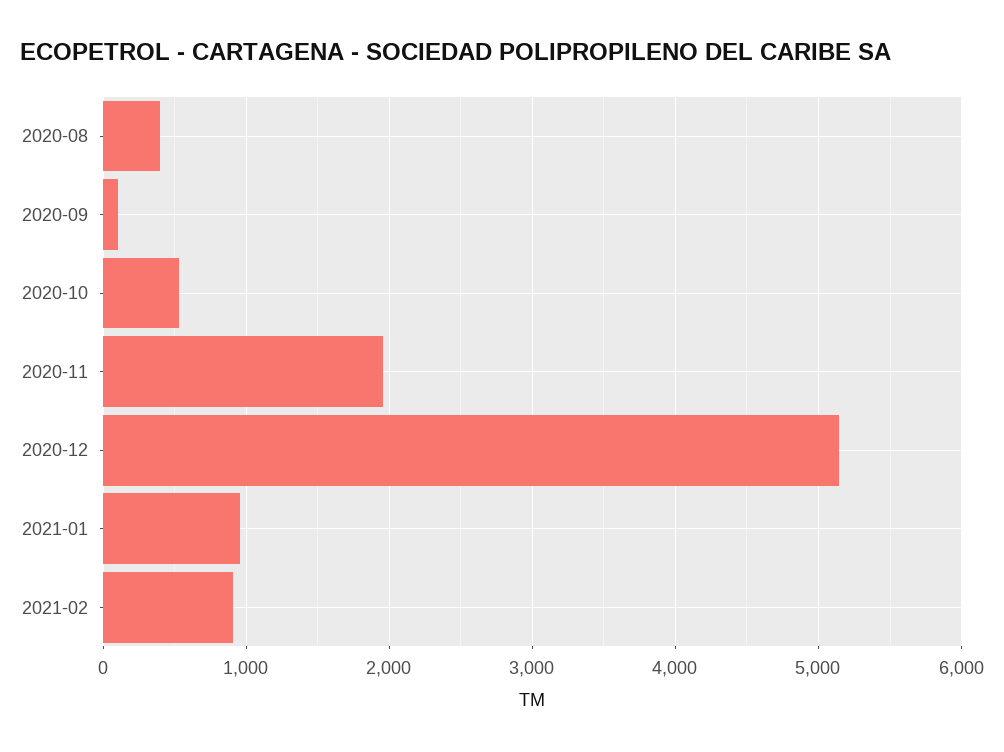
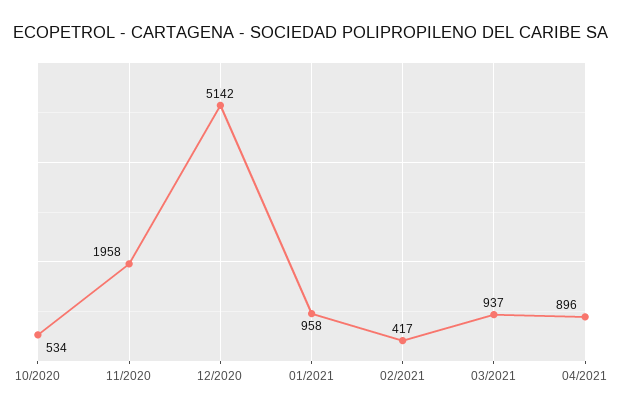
2020-08: 400 -> none
2020-09: 100 -> none
2021-02: 900 -> 417
03/2021: none -> 937
04/2021: none -> 896

